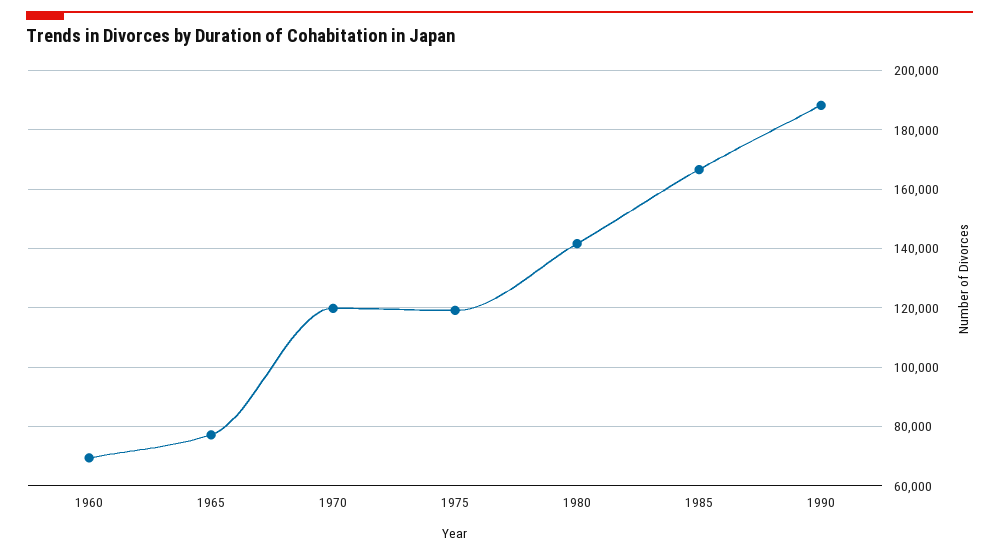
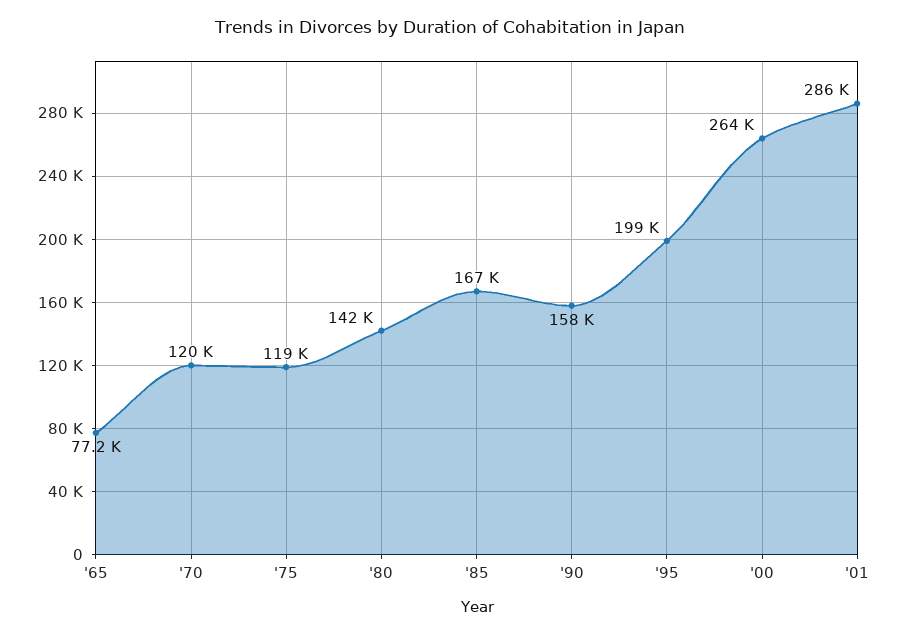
1960: 70000 -> none
1990: 187500 -> 158000
'95: none -> 199000
'00: none -> 264000
'01: none -> 286000

